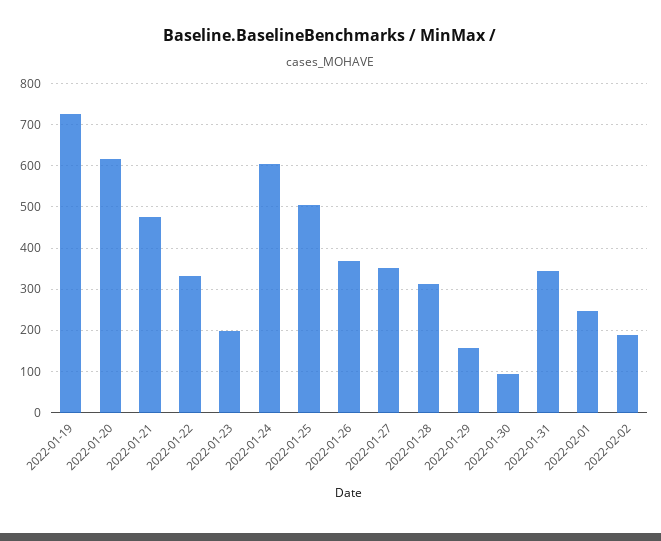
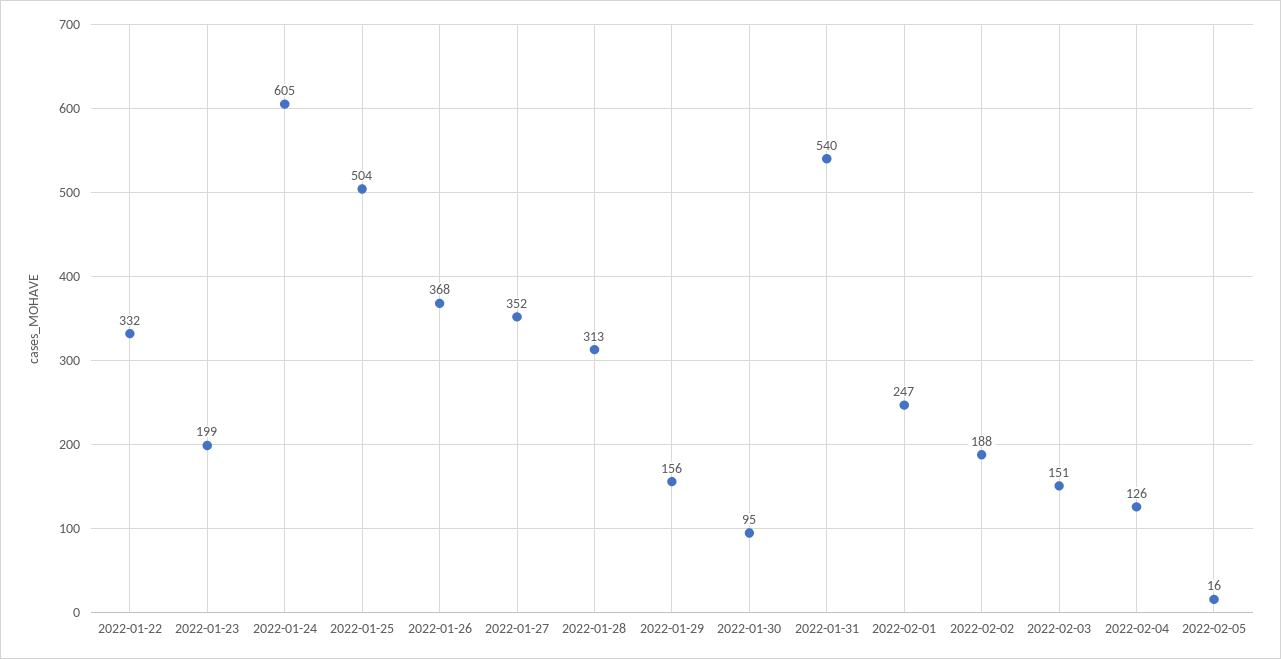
2022-01-19: 720 -> none
2022-01-20: 620 -> none
2022-01-21: 480 -> none
2022-01-31: 340 -> 540
2022-02-03: none -> 151
2022-02-04: none -> 126
2022-02-05: none -> 16

